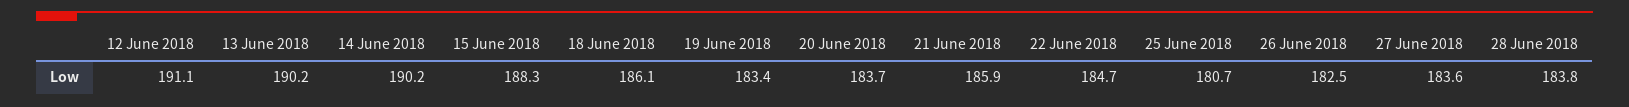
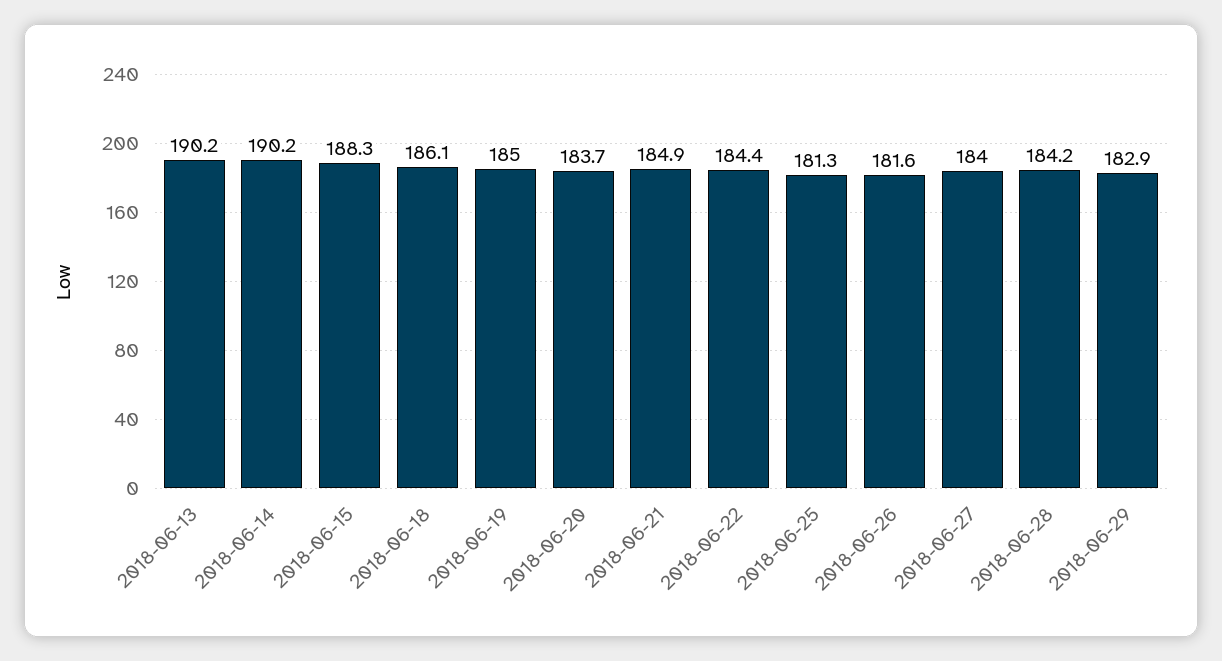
12 June 2018: 191.1 -> none
19 June 2018: 183.4 -> 185
21 June 2018: 185.9 -> 184.9
22 June 2018: 184.7 -> 184.4
25 June 2018: 180.7 -> 181.3
26 June 2018: 182.5 -> 181.6
27 June 2018: 183.6 -> 184
28 June 2018: 183.8 -> 184.2
2018-06-29: none -> 182.9

